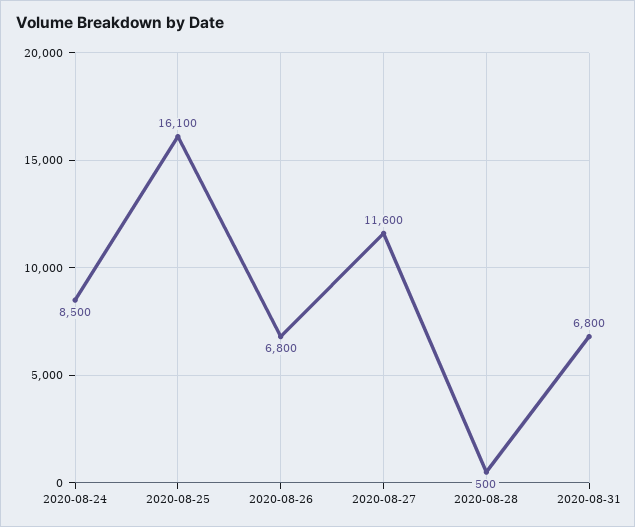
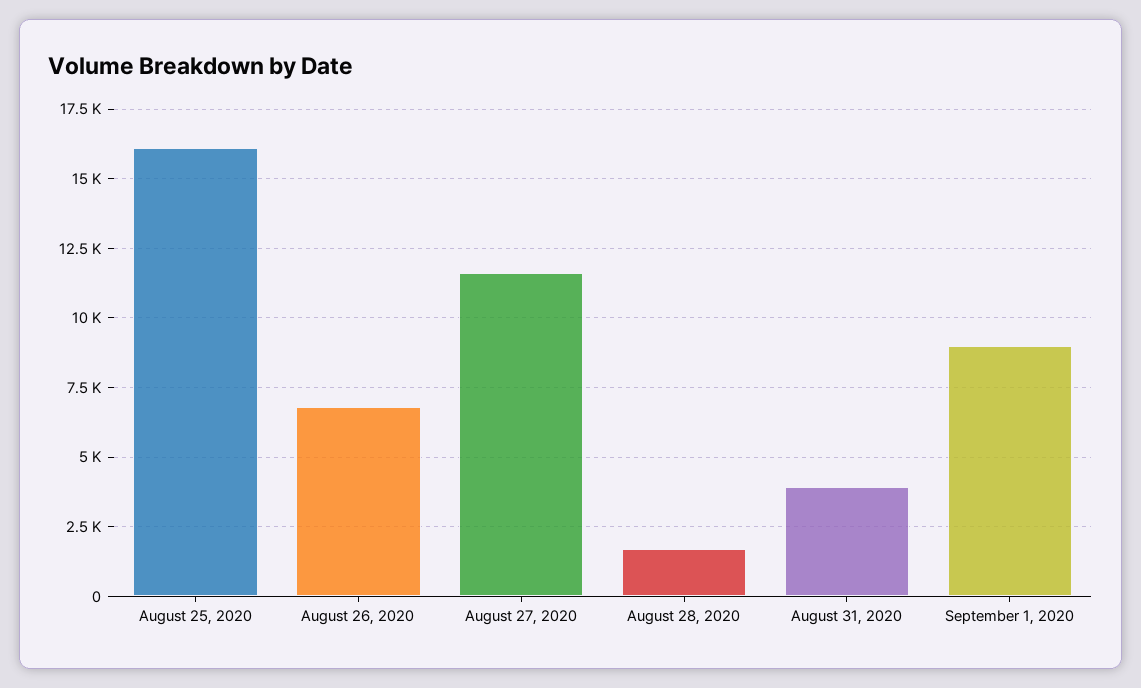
2020-08-24: 8500 -> none
2020-08-28: 500 -> 1750
2020-08-31: 6800 -> 4000
September 1, 2020: none -> 9000

